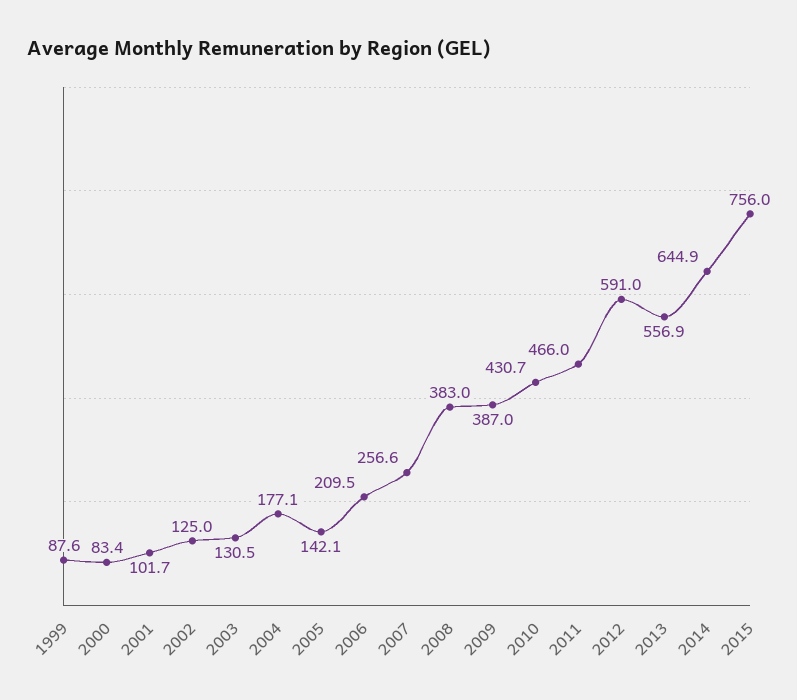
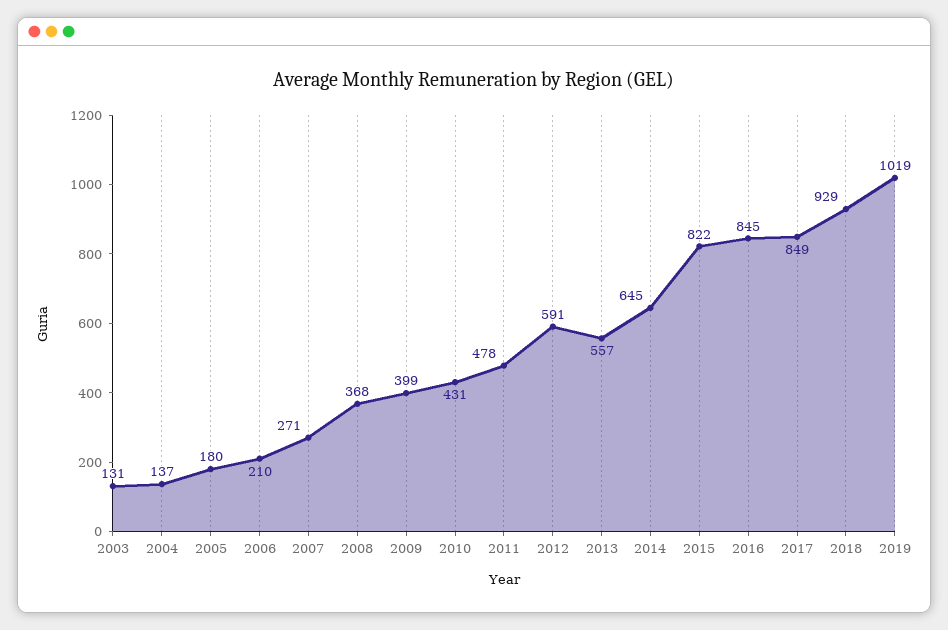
1999: 87.6 -> none
2000: 83.4 -> none
2001: 101.7 -> none
2002: 125 -> none
2004: 177.1 -> 137
2005: 142.1 -> 180
2007: 256.6 -> 271
2008: 383 -> 368
2009: 387 -> 399
2011: 466 -> 478
2015: 756 -> 822
2016: none -> 845
2017: none -> 849
2018: none -> 929
2019: none -> 1019

